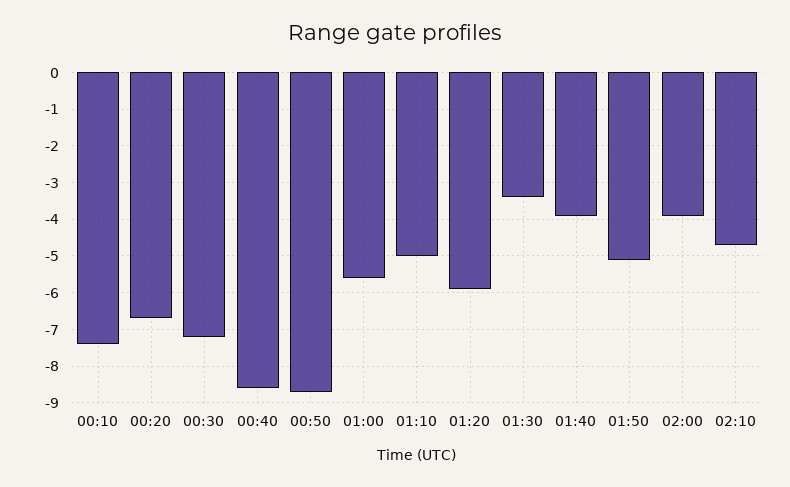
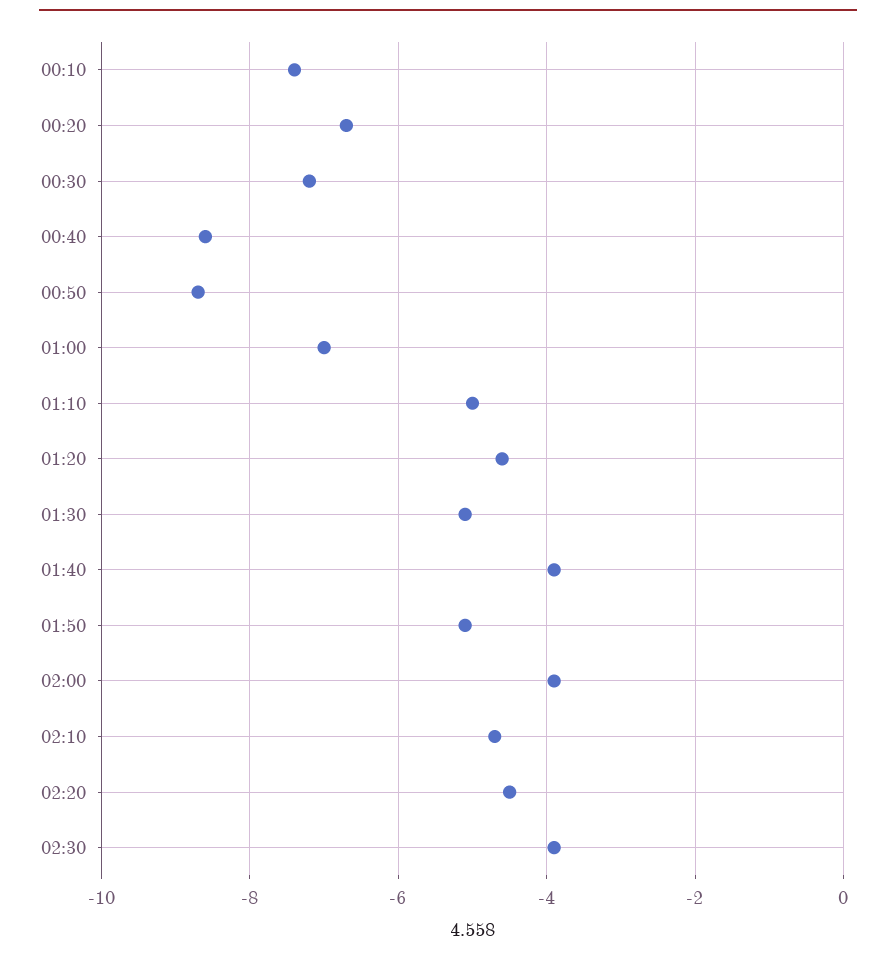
01:00: -5.5 -> -7
01:20: -6 -> -4.5
01:30: -3.5 -> -5
02:20: none -> -4.5
02:30: none -> -4

